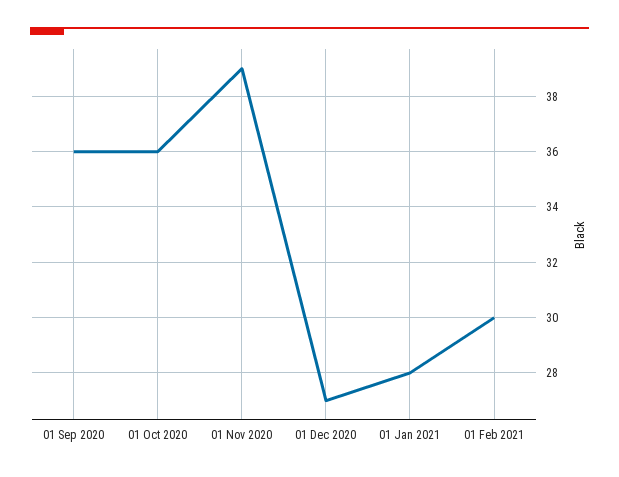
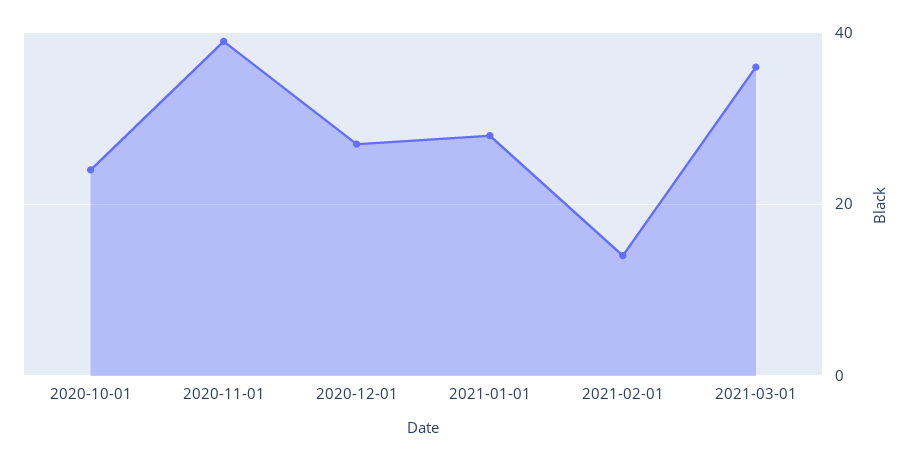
01 Sep 2020: 36 -> none
01 Oct 2020: 36 -> 25
01 Feb 2021: 30 -> 15
2021-03-01: none -> 35

